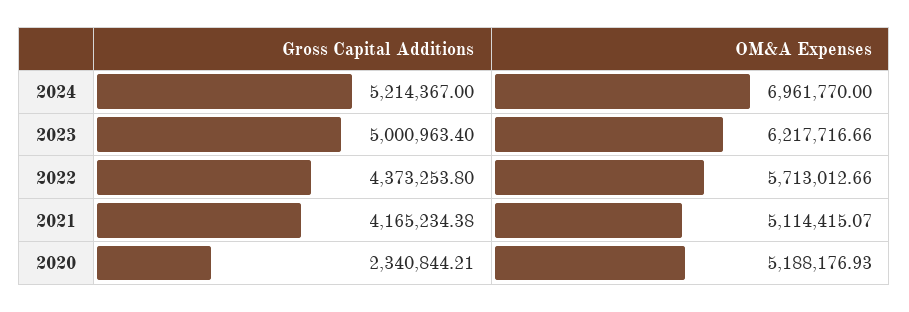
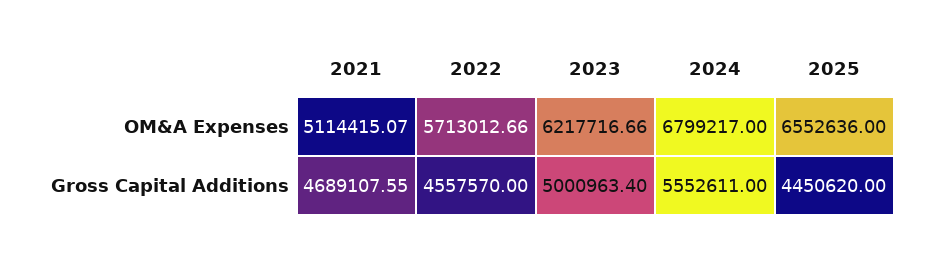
Gross Capital Additions, 2024: 5214367 -> 5552611
OM&A Expenses, 2024: 6961770 -> 6799217
Gross Capital Additions, 2022: 4373253.8 -> 4557570
Gross Capital Additions, 2021: 4165234.38 -> 4689107.55
Gross Capital Additions, 2020: 2340844.21 -> none
OM&A Expenses, 2020: 5188176.93 -> none
OM&A Expenses, 2025: none -> 6552636
Gross Capital Additions, 2025: none -> 4450620

